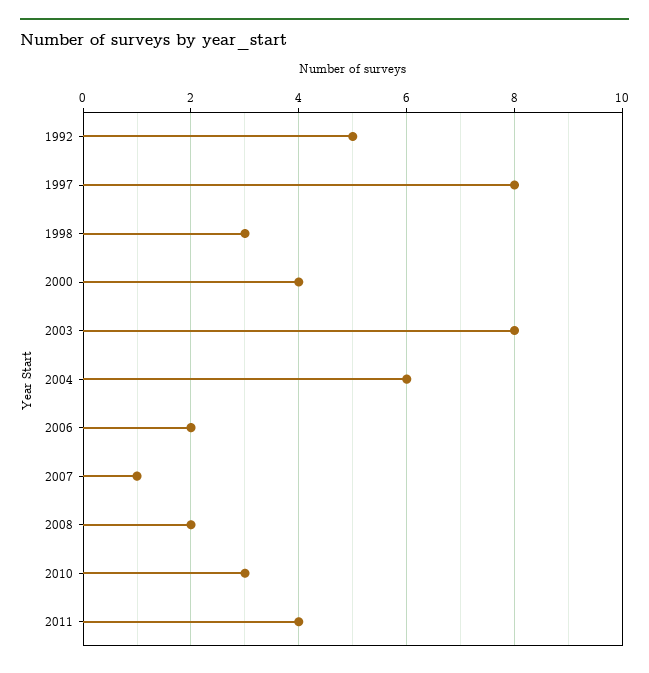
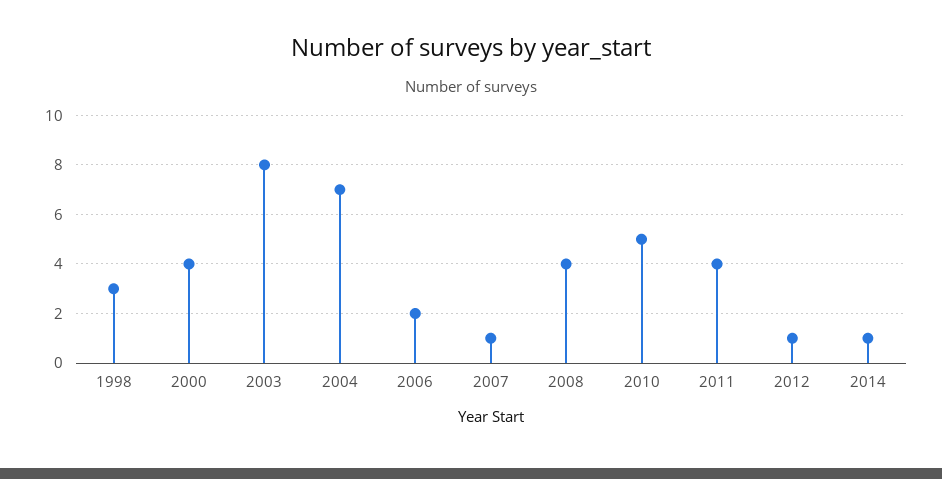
1992: 5 -> none
1997: 8 -> none
2004: 6 -> 7
2008: 2 -> 4
2010: 3 -> 5
2012: none -> 1
2014: none -> 1

